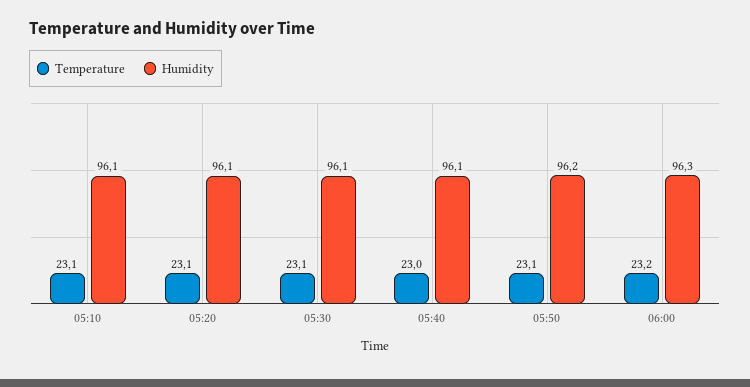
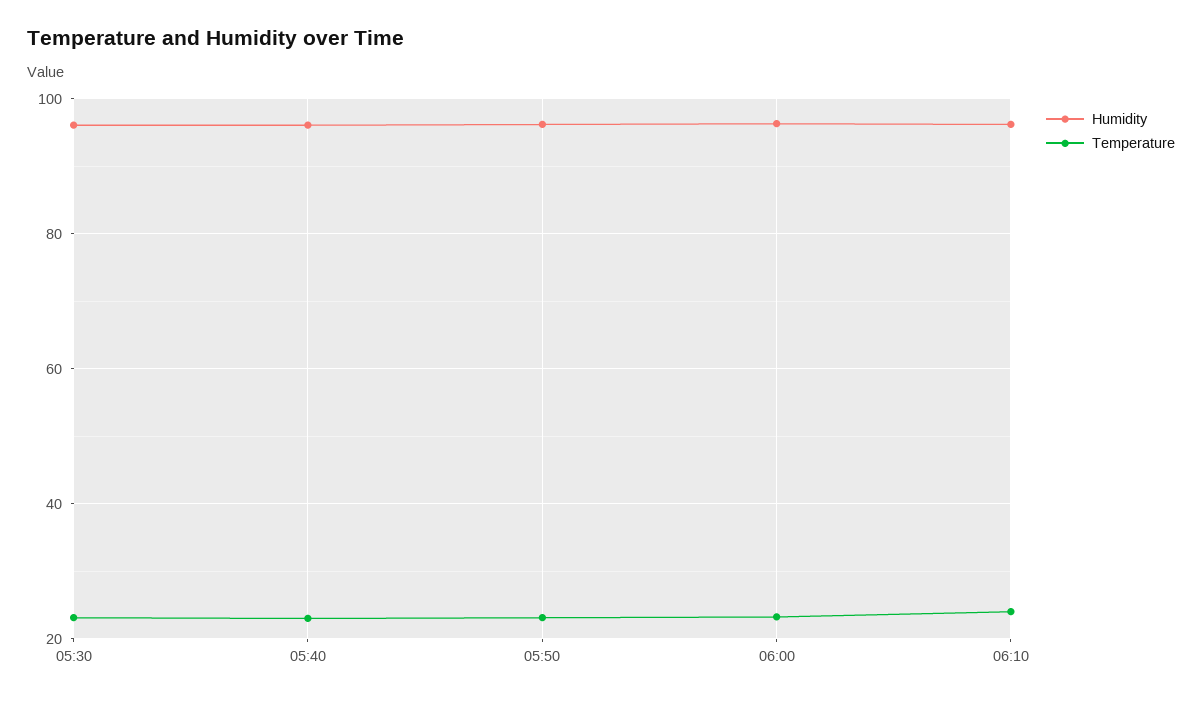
Temperature, 05:10: 23.1 -> none
Humidity, 05:10: 96.1 -> none
Temperature, 05:20: 23.1 -> none
Humidity, 05:20: 96.1 -> none
Humidity, 06:10: none -> 96
Temperature, 06:10: none -> 24

